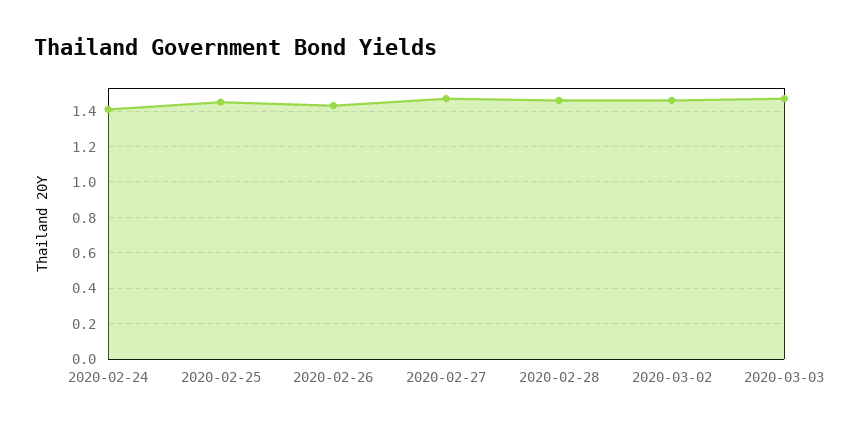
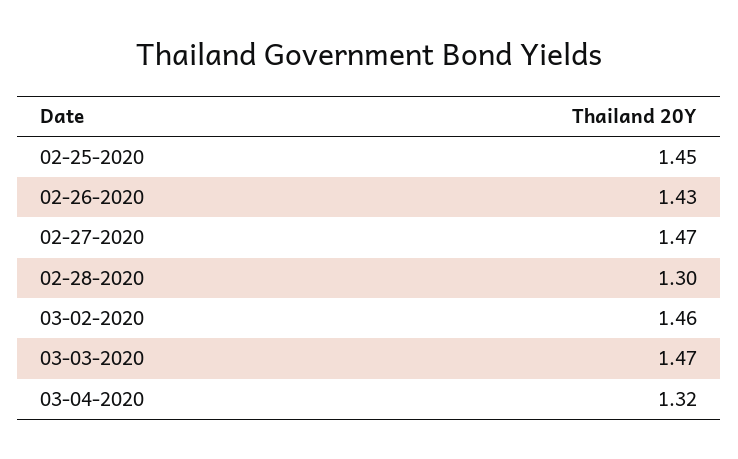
2020-02-24: 1.4 -> none
2020-02-28: 1.45 -> 1.3
03-04-2020: none -> 1.32

